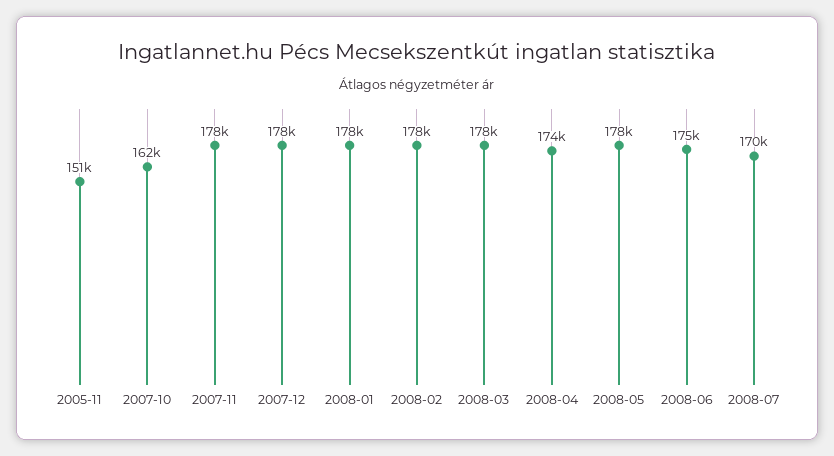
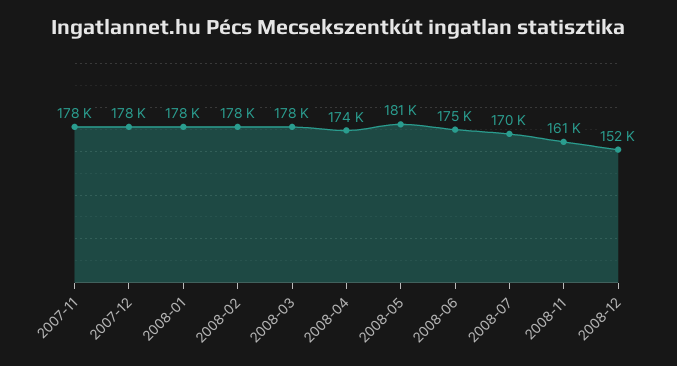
2005-11: 151000 -> none
2007-10: 162000 -> none
2008-05: 178000 -> 181000
2008-11: none -> 161000
2008-12: none -> 152000

